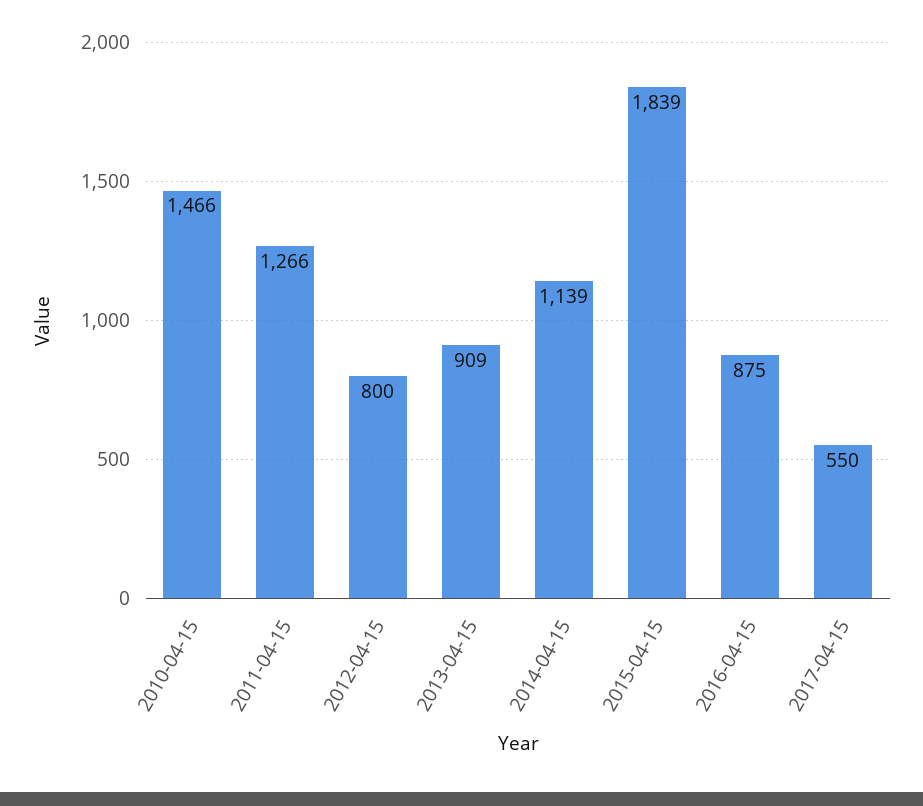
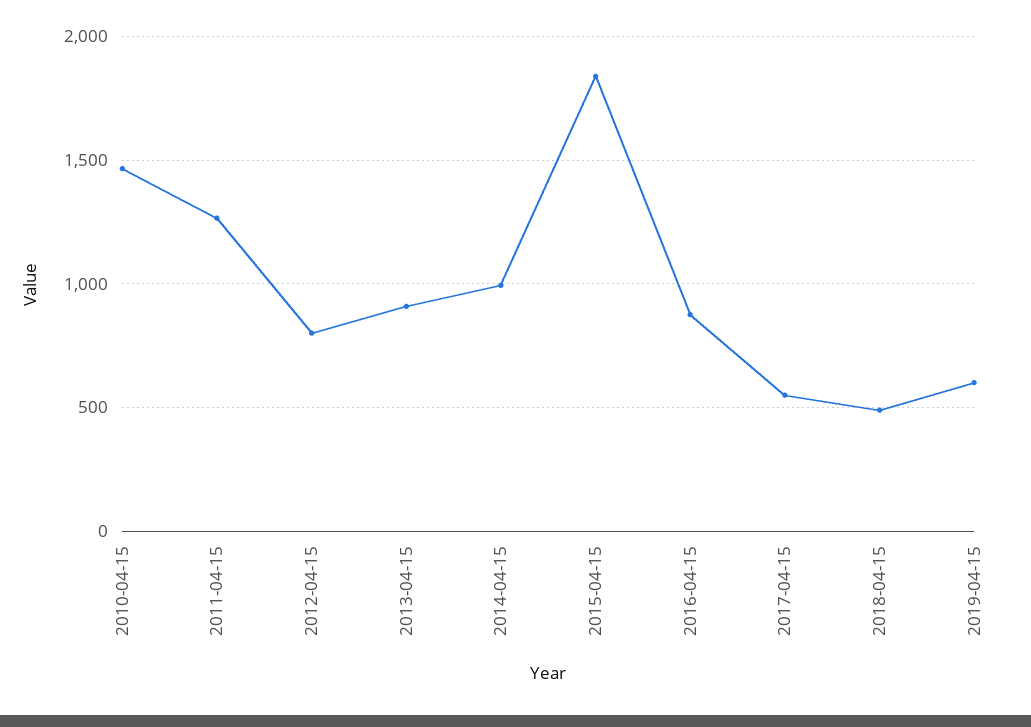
2014-04-15: 1139 -> 1000
2018-04-15: none -> 500
2019-04-15: none -> 600

